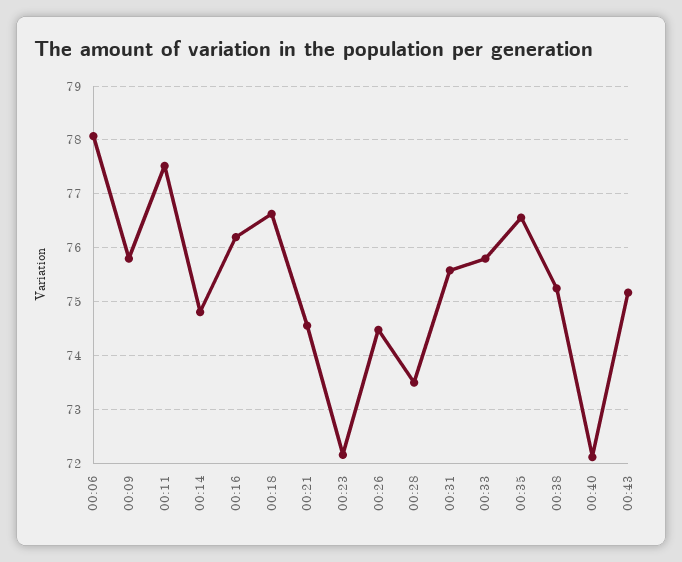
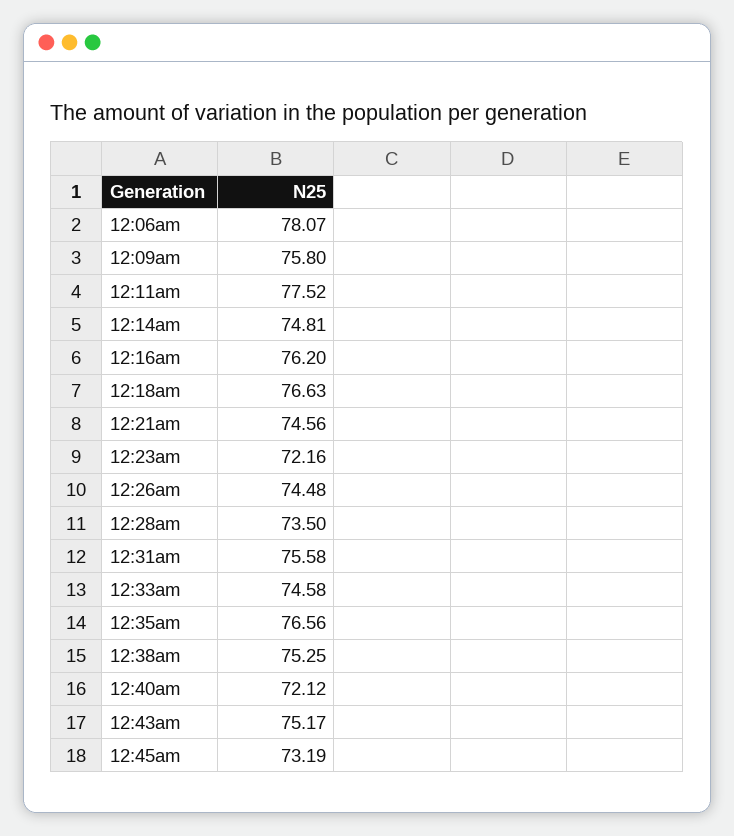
00:33: 75.8 -> 74.58
12:45am: none -> 73.19

